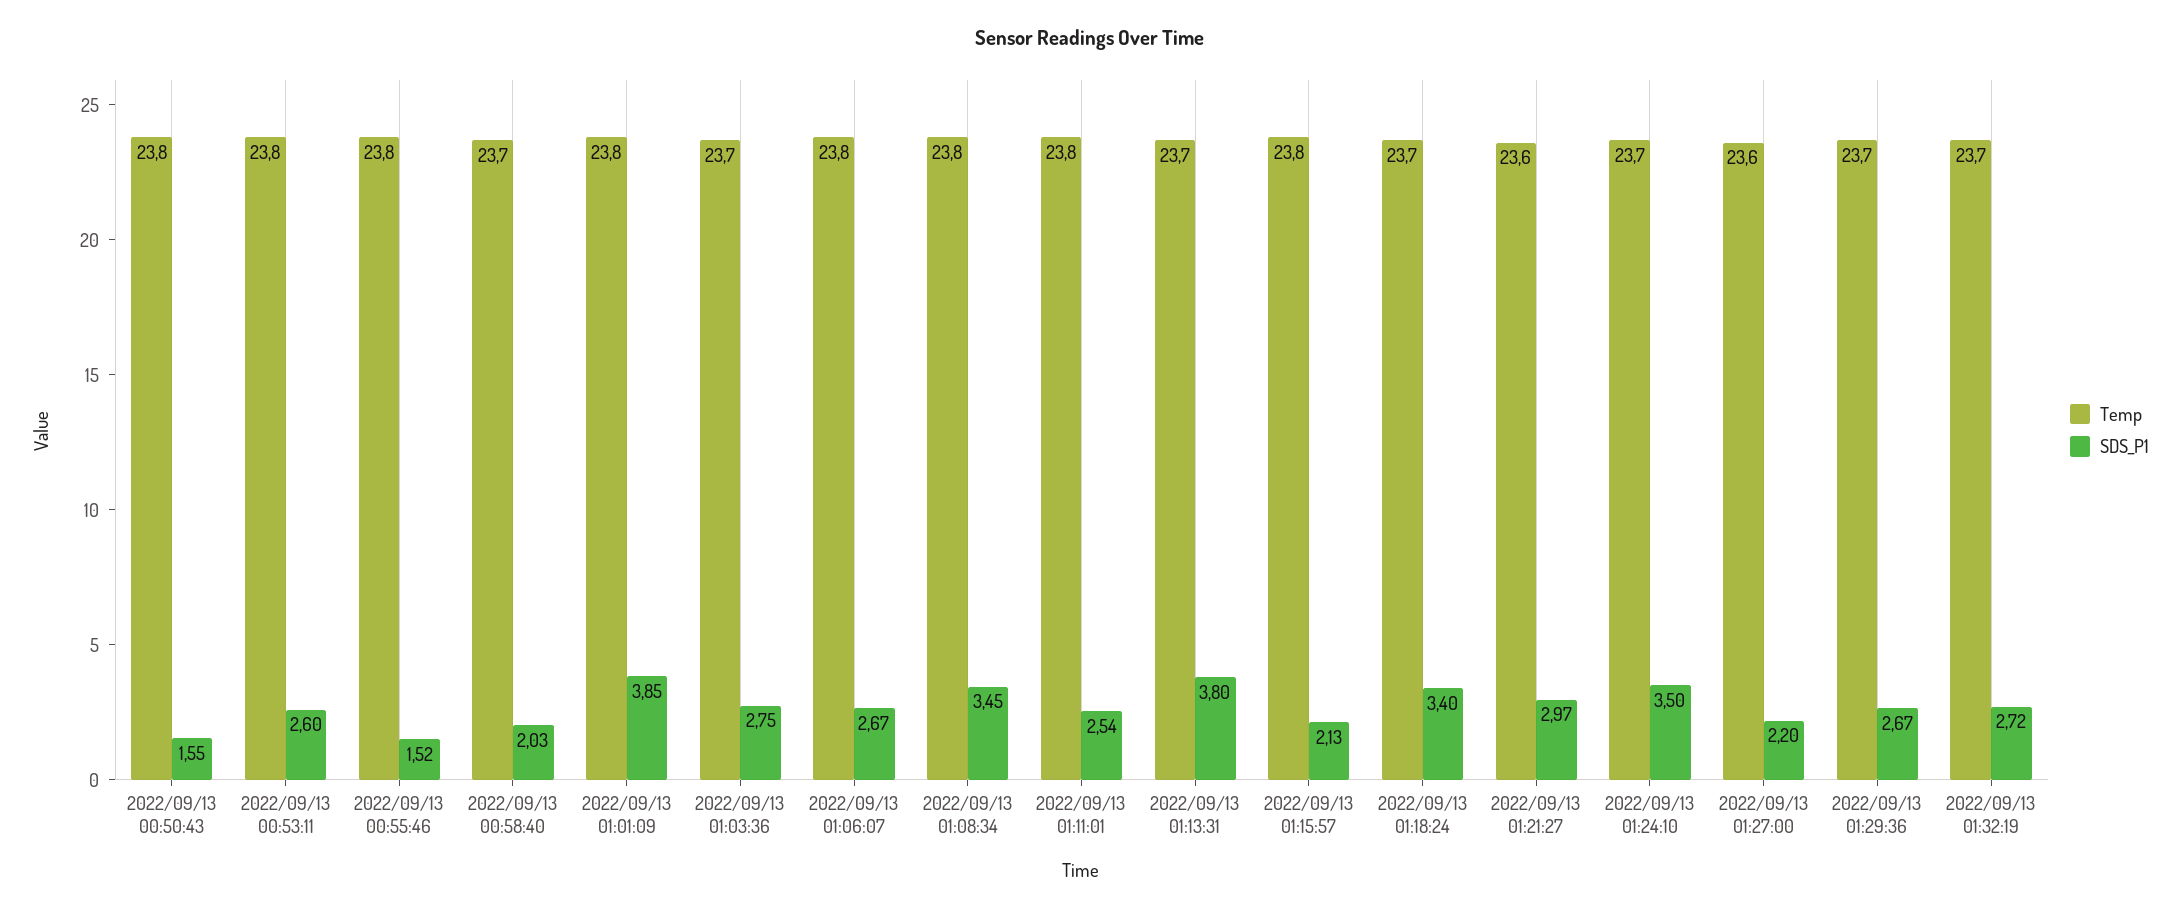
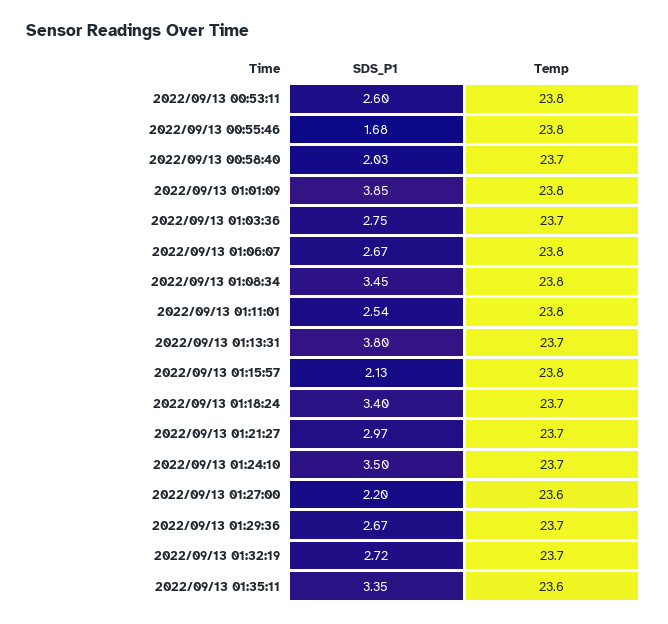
Temp, 2022/09/13 00:50:43: 23.8 -> none
SDS_P1, 2022/09/13 00:50:43: 1.55 -> none
SDS_P1, 2022/09/13 00:55:46: 1.52 -> 1.68
Temp, 2022/09/13 01:21:27: 23.6 -> 23.7
SDS_P1, 2022/09/13 01:35:11: none -> 3.35
Temp, 2022/09/13 01:35:11: none -> 23.6

